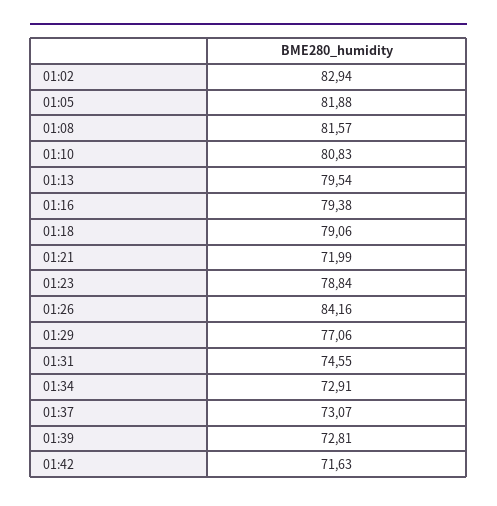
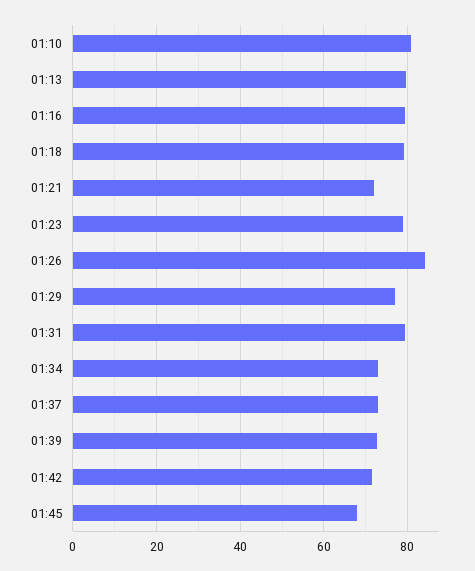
01:02: 82.94 -> none
01:05: 81.88 -> none
01:08: 81.57 -> none
01:31: 74.55 -> 80
01:45: none -> 68

